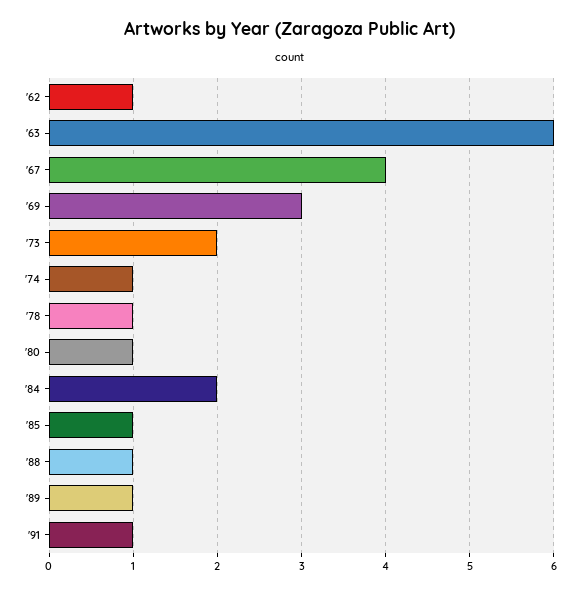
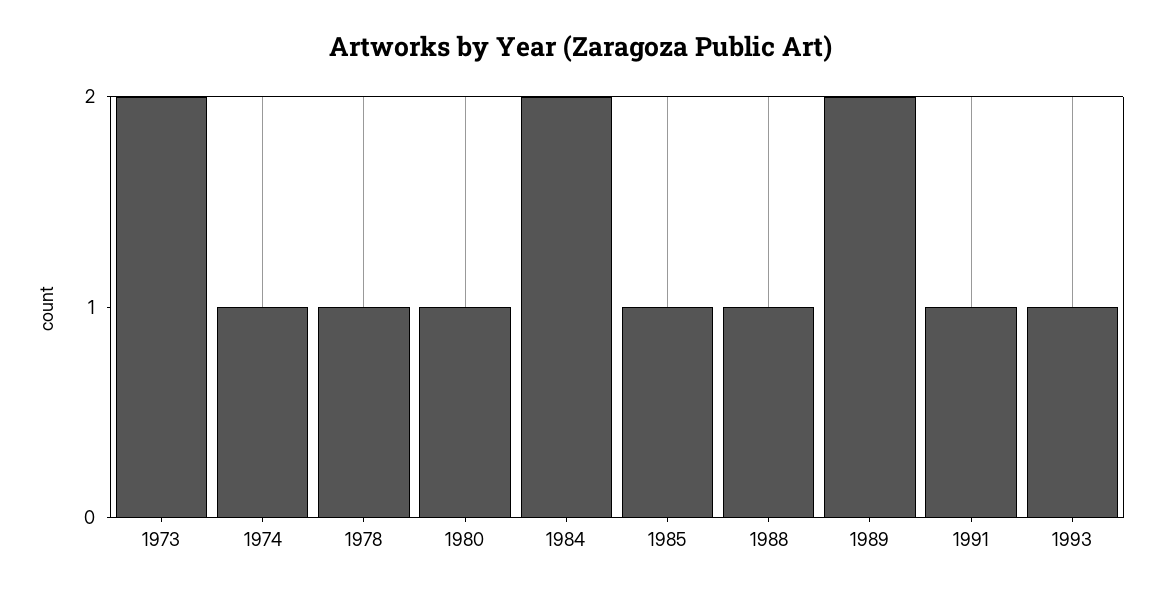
'62: 1 -> none
'63: 6 -> none
'67: 4 -> none
'69: 3 -> none
'89: 1 -> 2
1993: none -> 1

